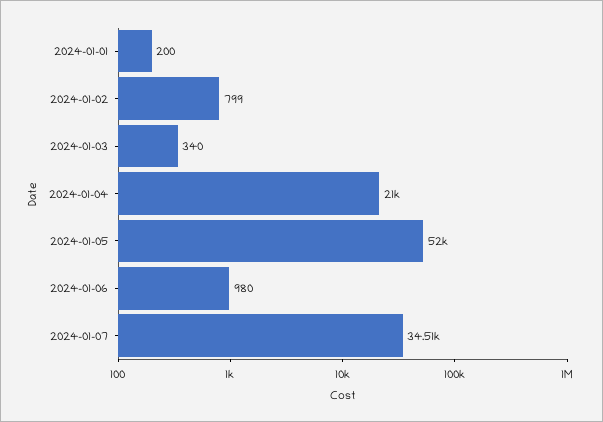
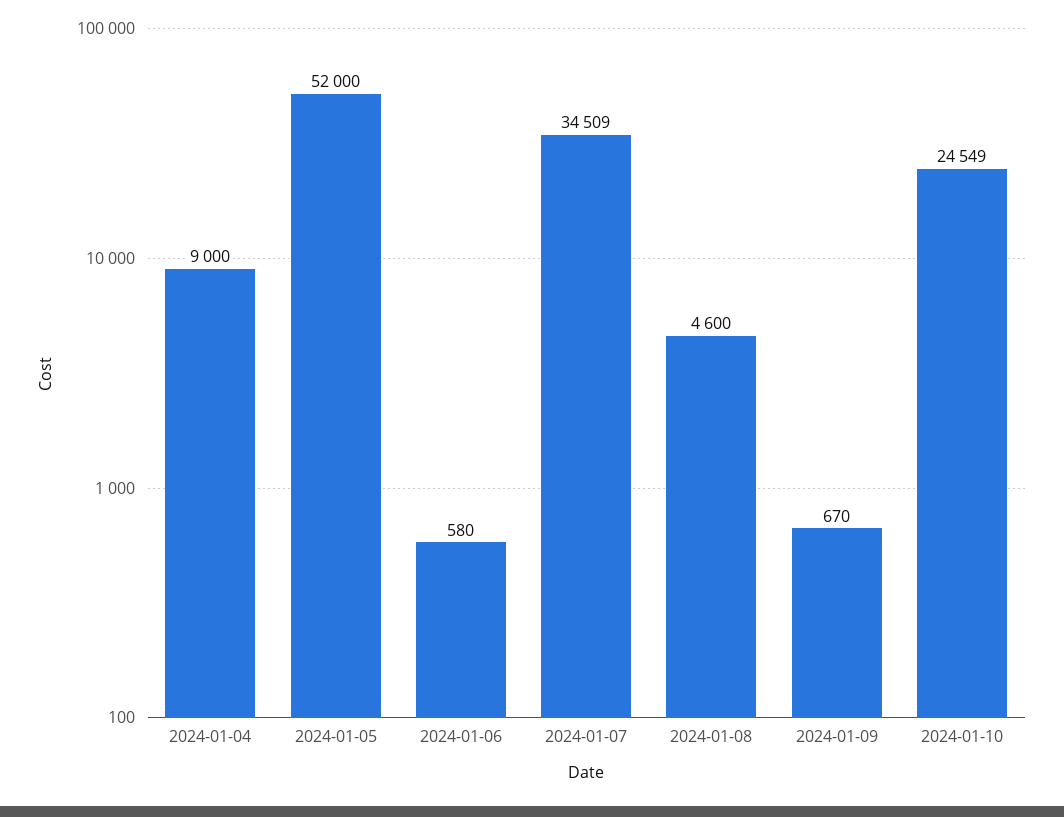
2024-01-01: 200 -> none
2024-01-02: 799 -> none
2024-01-03: 340 -> none
2024-01-04: 21000 -> 9000
2024-01-06: 980 -> 580
2024-01-08: none -> 4600
2024-01-09: none -> 670
2024-01-10: none -> 24549

